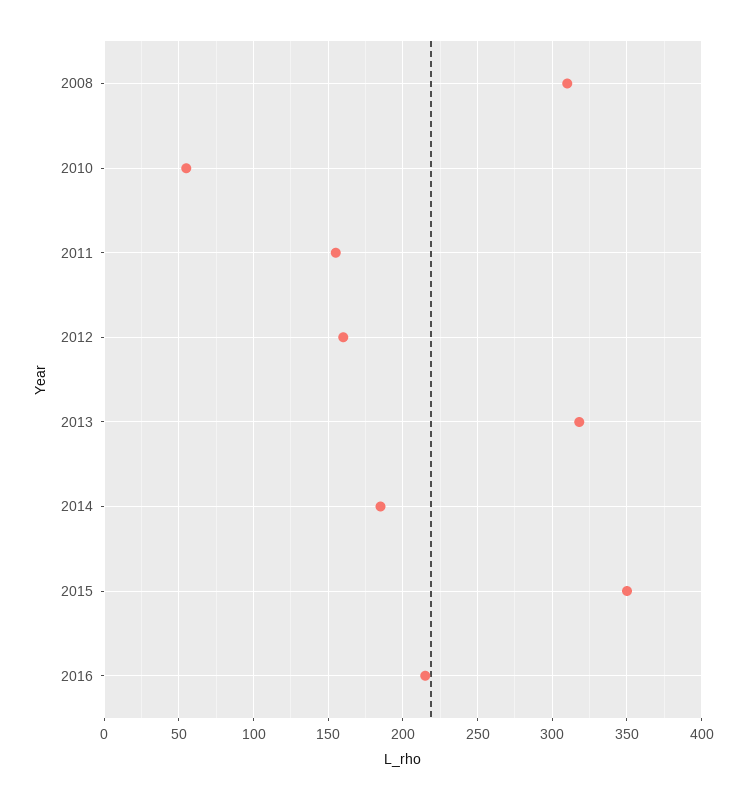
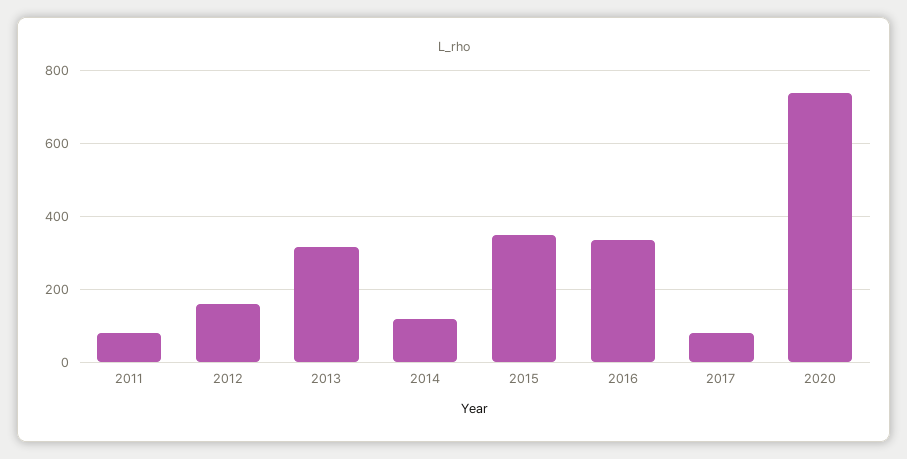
2008: 310 -> none
2010: 55 -> none
2011: 155 -> 80
2014: 185 -> 120
2016: 215 -> 340
2017: none -> 80
2020: none -> 740

